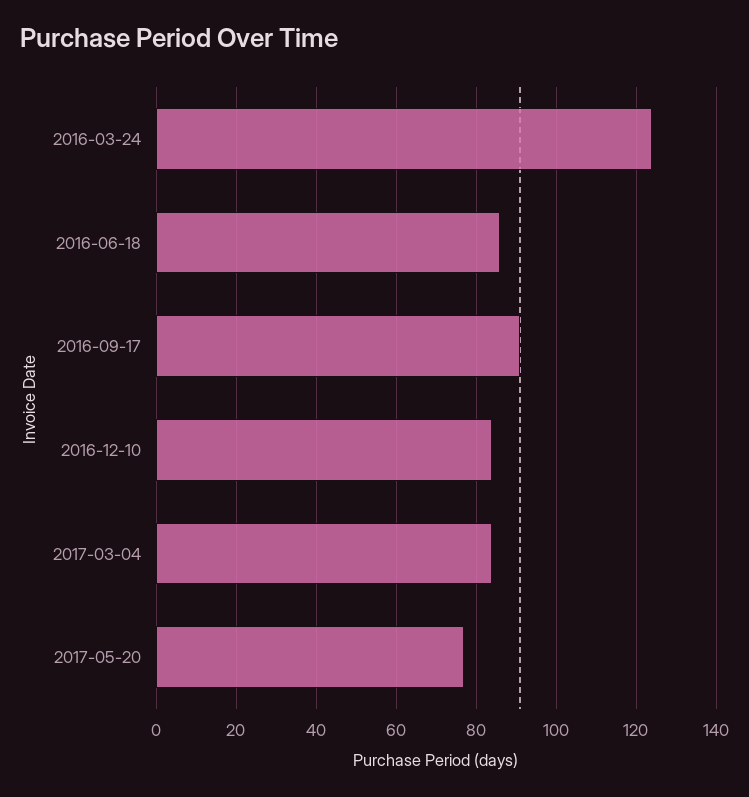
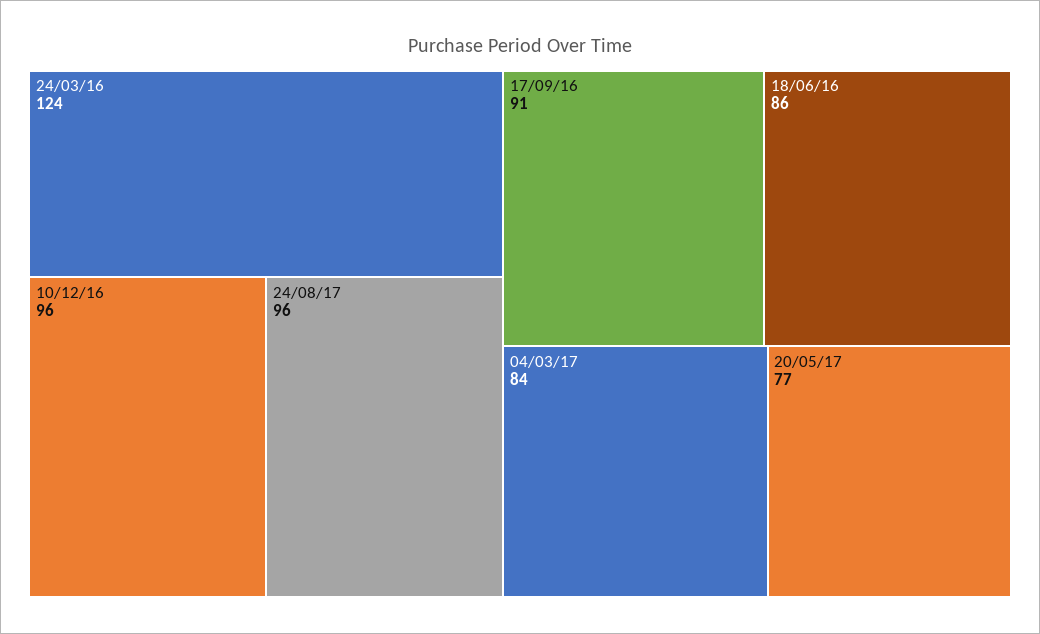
2016-12-10: 85 -> 96
24/08/17: none -> 96

